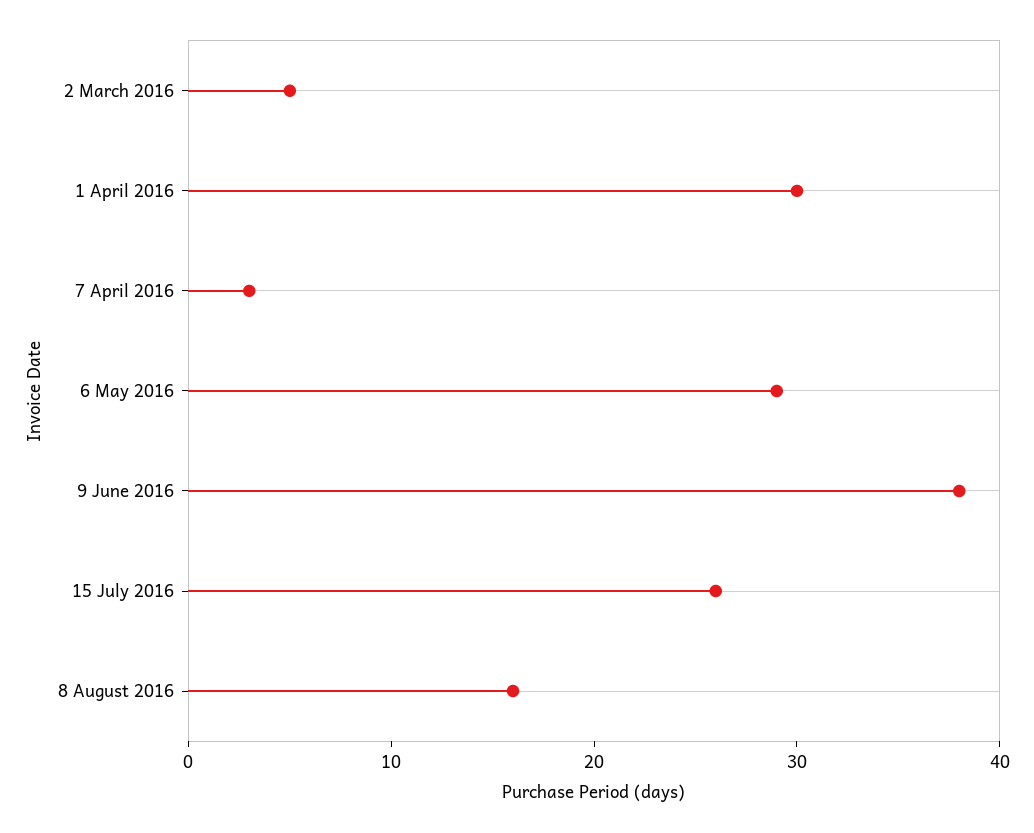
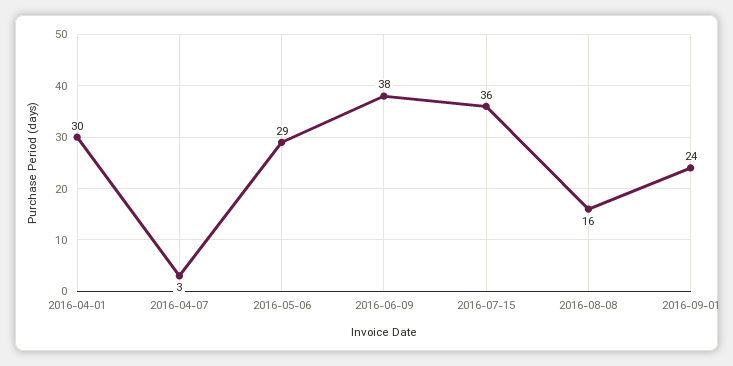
2 March 2016: 5 -> none
15 July 2016: 26 -> 36
2016-09-01: none -> 24

